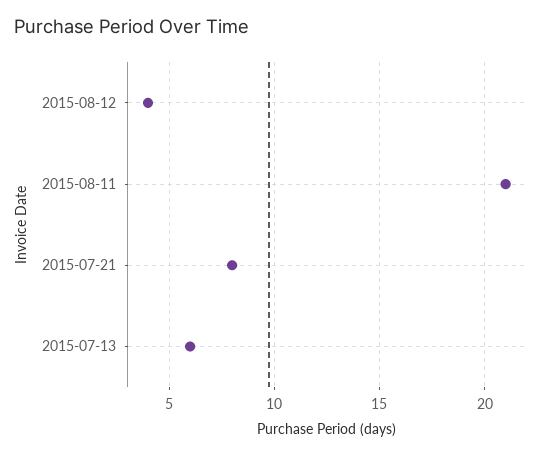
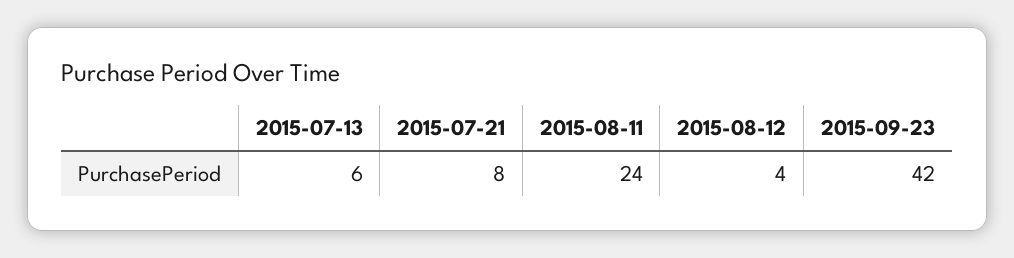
2015-08-11: 21 -> 24
2015-09-23: none -> 42

